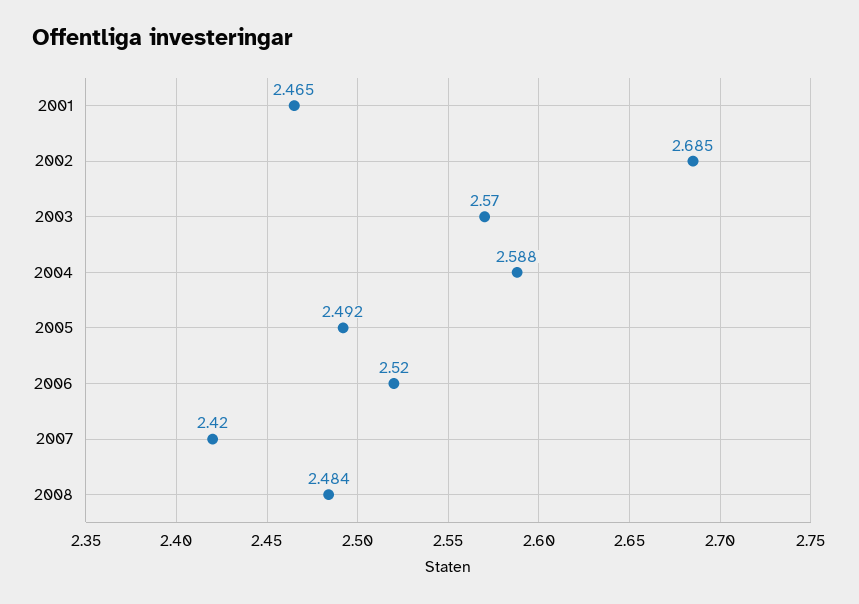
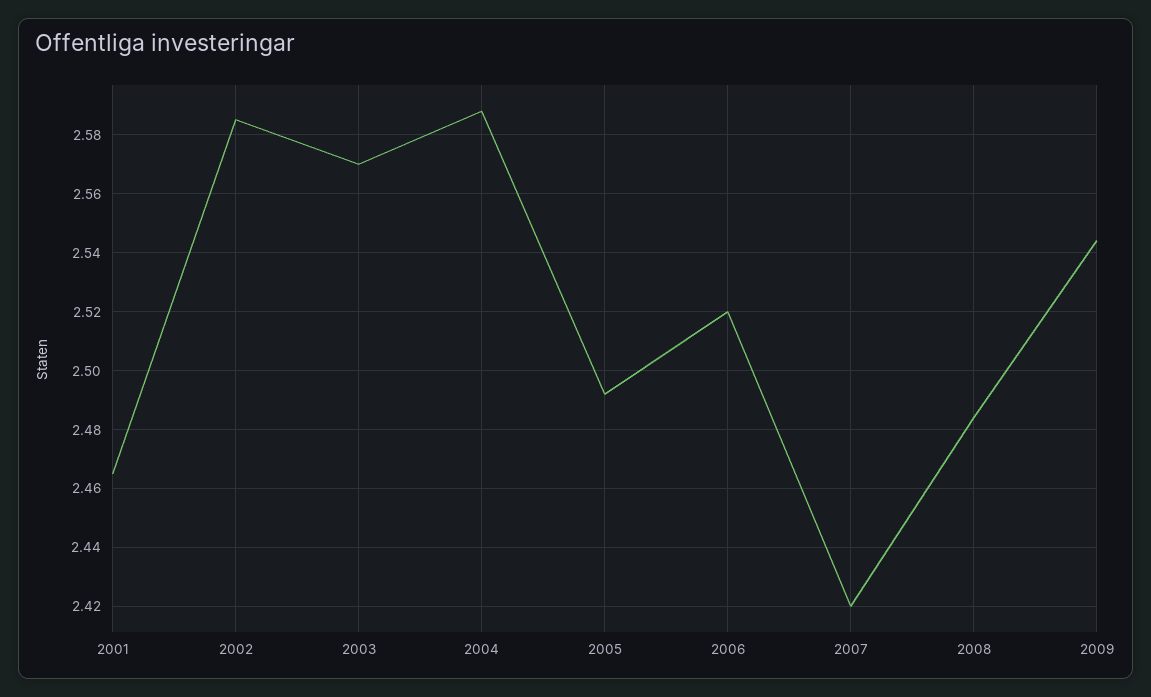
2002: 2.685 -> 2.585
2009: none -> 2.545

